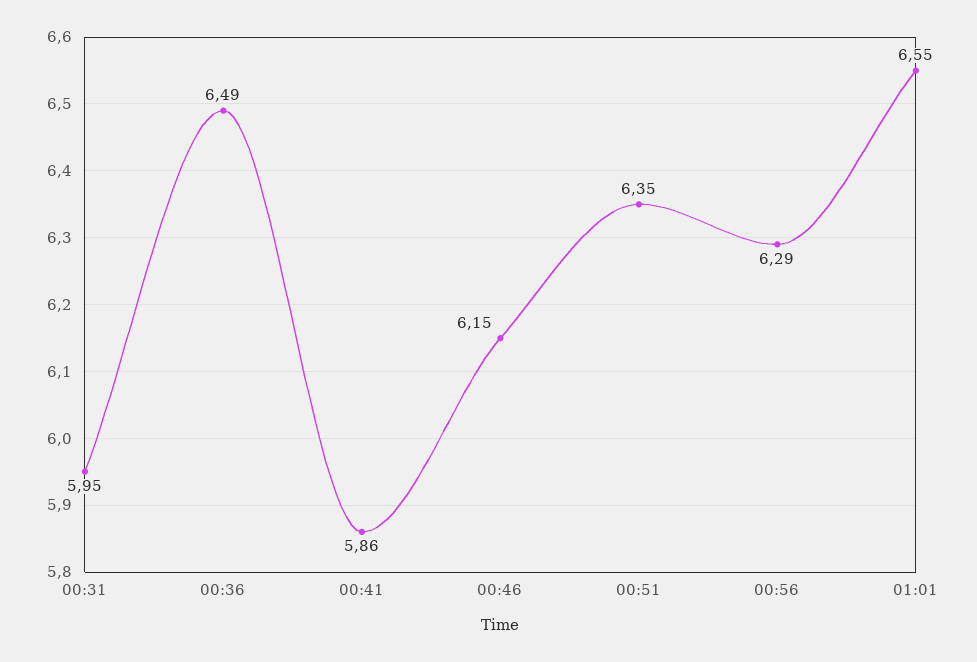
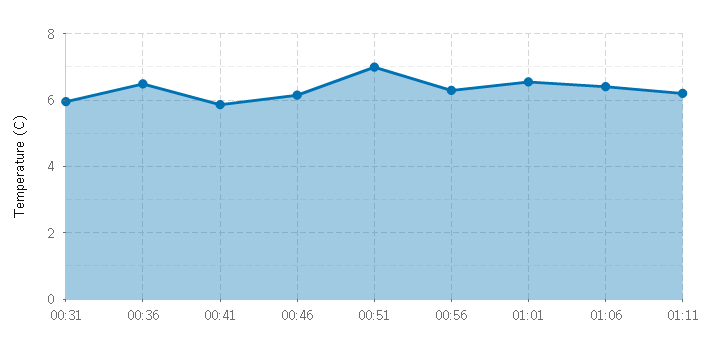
00:51: 6.35 -> 7
01:06: none -> 6.4
01:11: none -> 6.2

